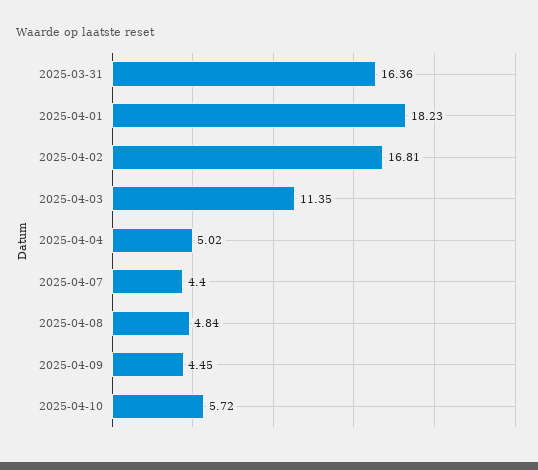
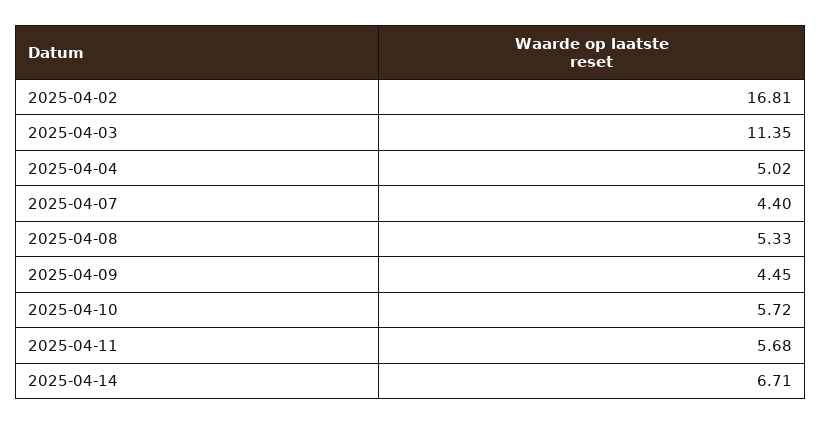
2025-03-31: 16.36 -> none
2025-04-01: 18.23 -> none
2025-04-08: 4.84 -> 5.33
2025-04-11: none -> 5.68
2025-04-14: none -> 6.71

